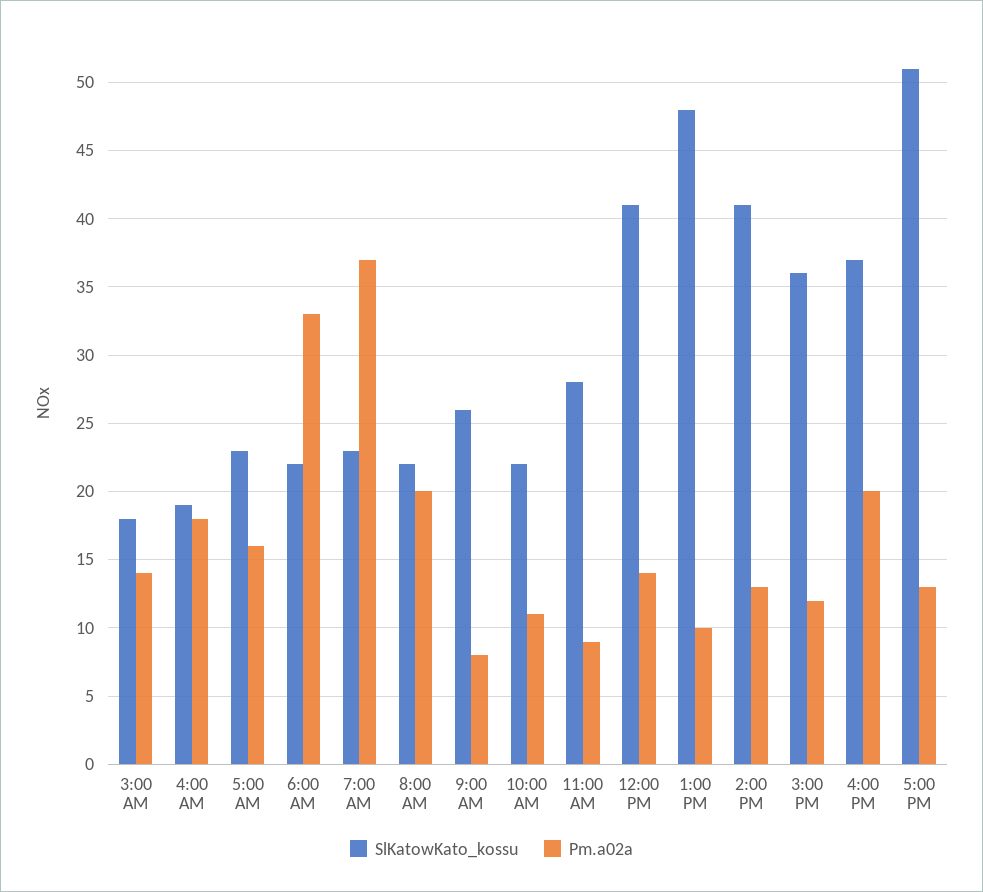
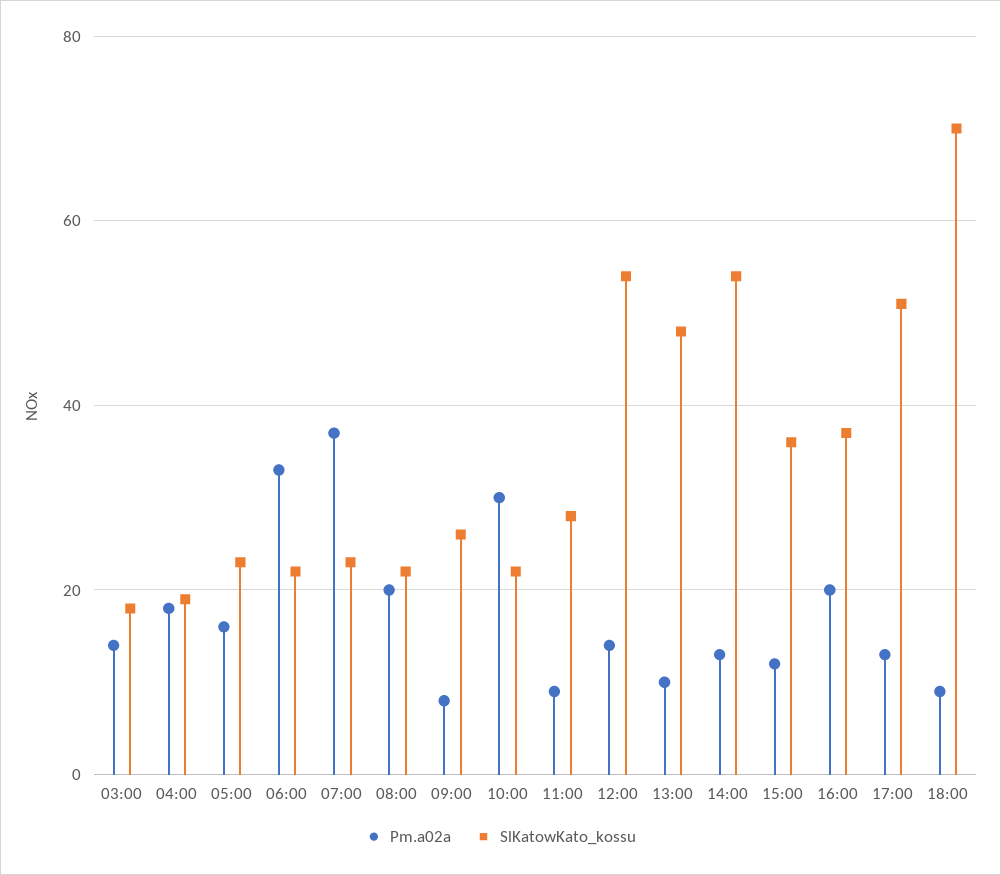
Pm.a02a, 10:00 AM: 11 -> 30
SlKatowKato_kossu, 12:00 PM: 41 -> 55
SlKatowKato_kossu, 2:00 PM: 41 -> 55
Pm.a02a, 18:00: none -> 10
SlKatowKato_kossu, 18:00: none -> 70

